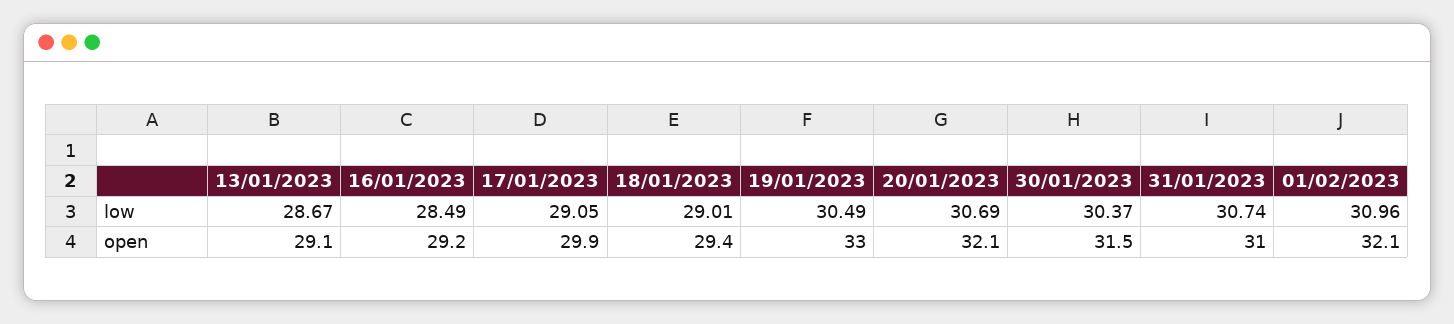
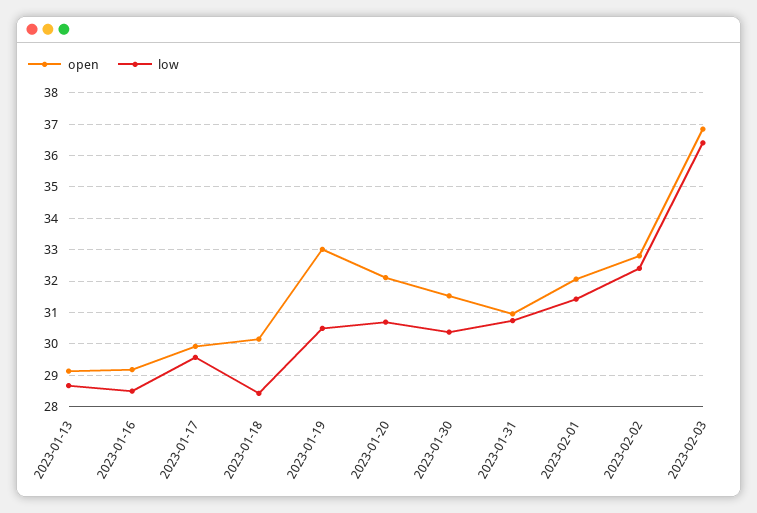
low, 17/01/2023: 29.05 -> 29.6
low, 18/01/2023: 29.01 -> 28.4
low, 01/02/2023: 30.96 -> 31.4
open, 18/01/2023: 29.4 -> 30.2
open, 2023-02-02: none -> 32.8
low, 2023-02-02: none -> 32.4
open, 2023-02-03: none -> 36.8
low, 2023-02-03: none -> 36.4

